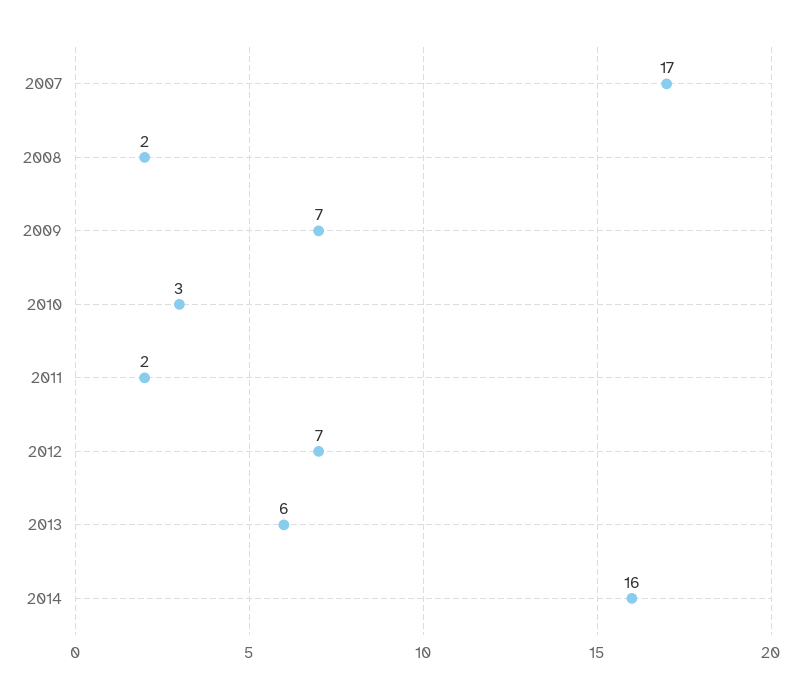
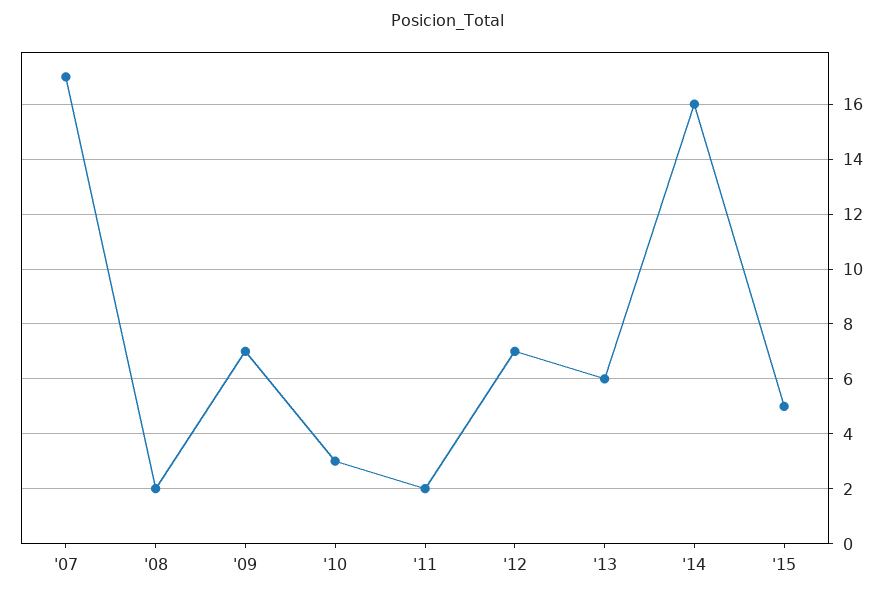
'15: none -> 5

